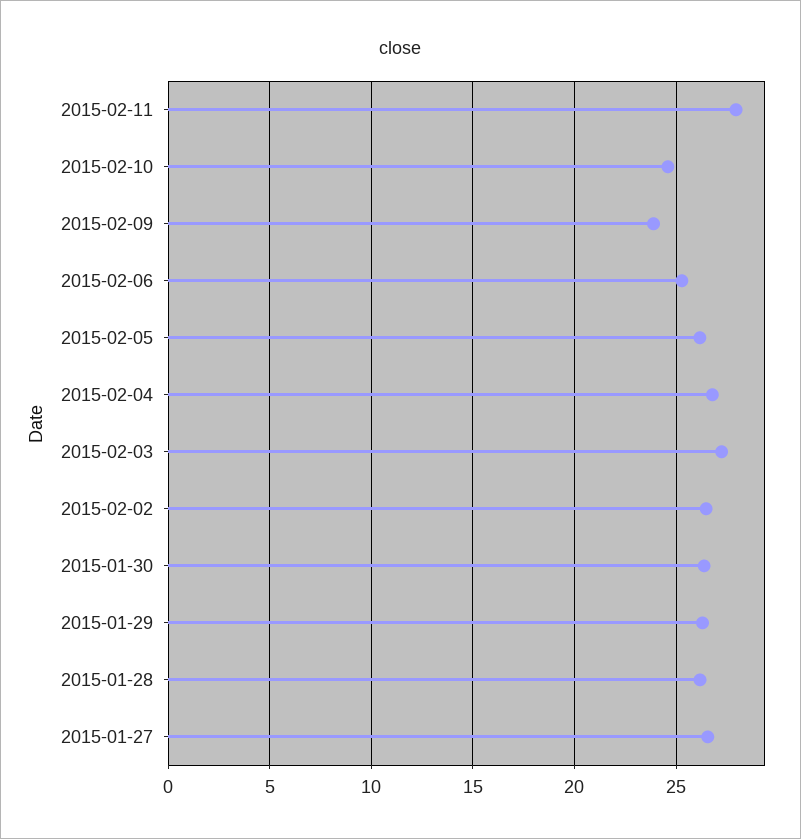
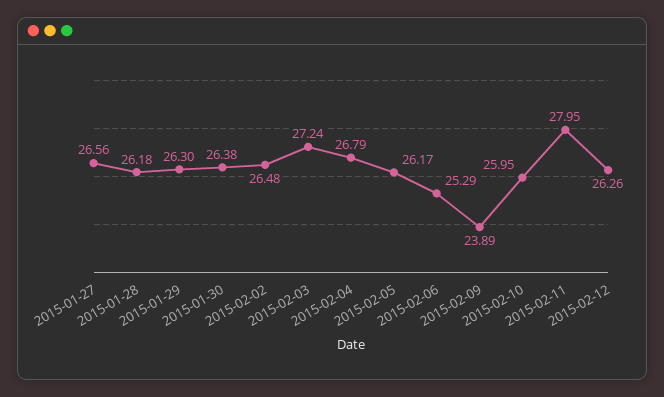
2015-02-10: 24.5 -> 25.95
2015-02-12: none -> 26.26

